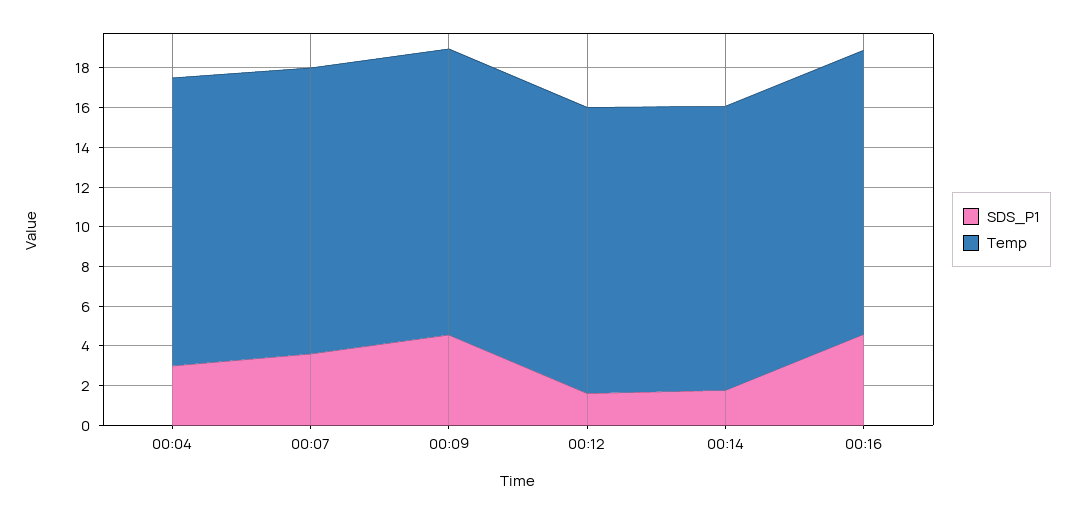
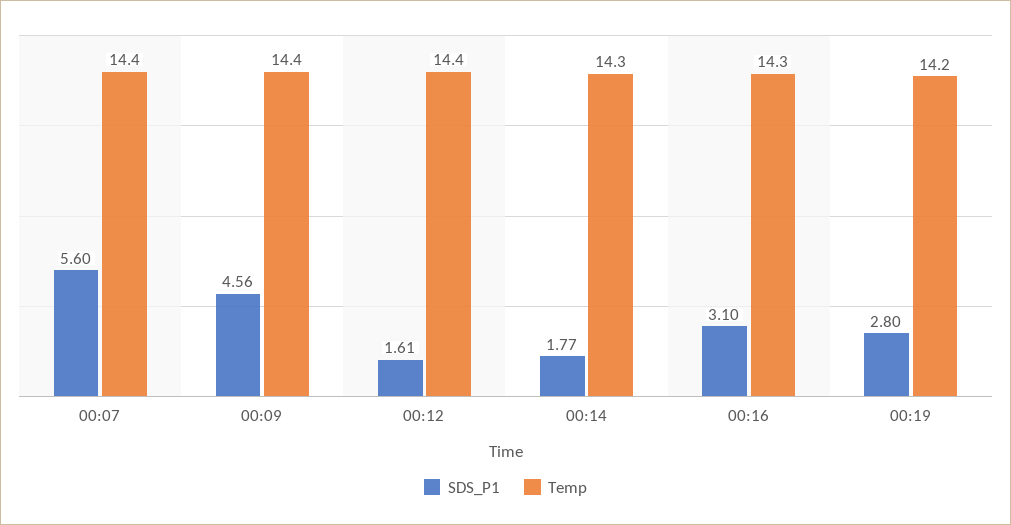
SDS_P1, 00:04: 3 -> none
Temp, 00:04: 14.5 -> none
SDS_P1, 00:07: 3.5 -> 5.6
SDS_P1, 00:16: 4.5 -> 3.1
SDS_P1, 00:19: none -> 2.8
Temp, 00:19: none -> 14.2

